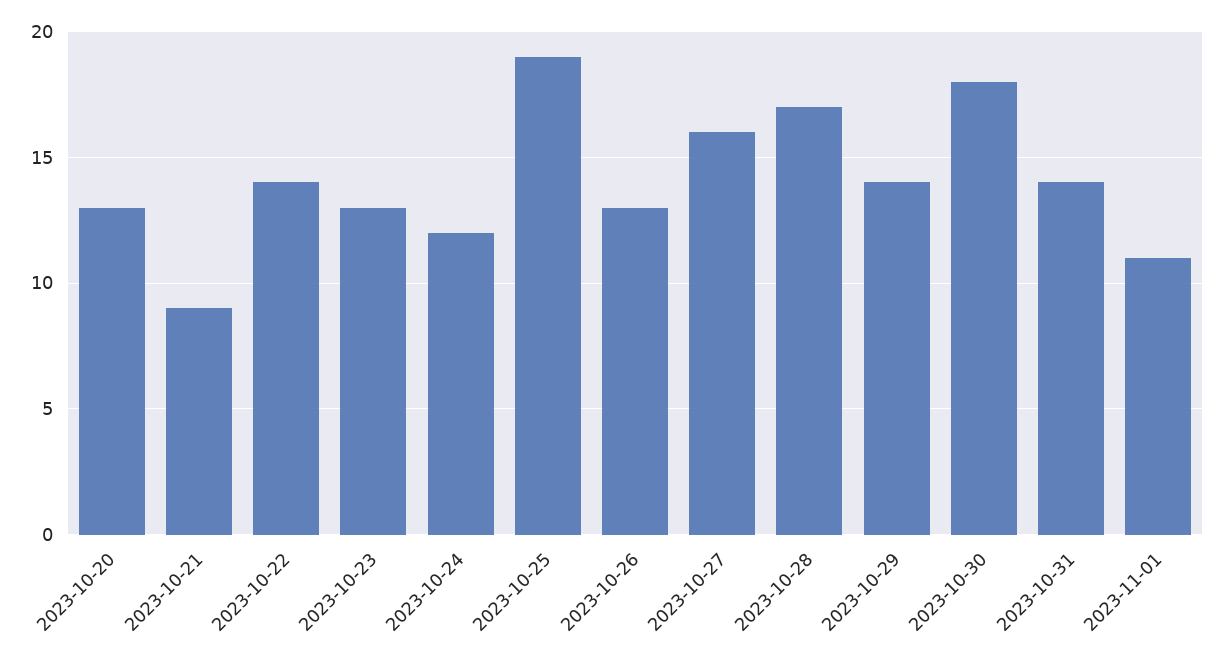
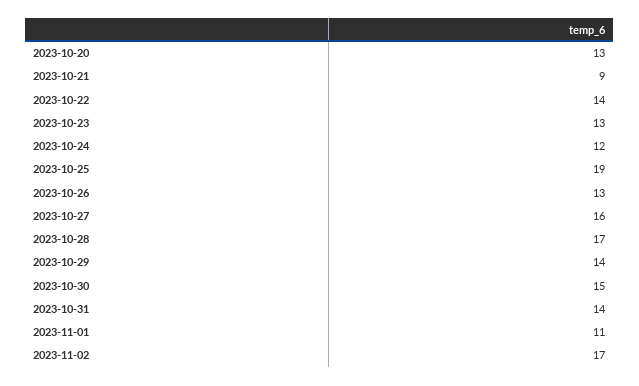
2023-10-30: 18 -> 15
2023-11-02: none -> 17

